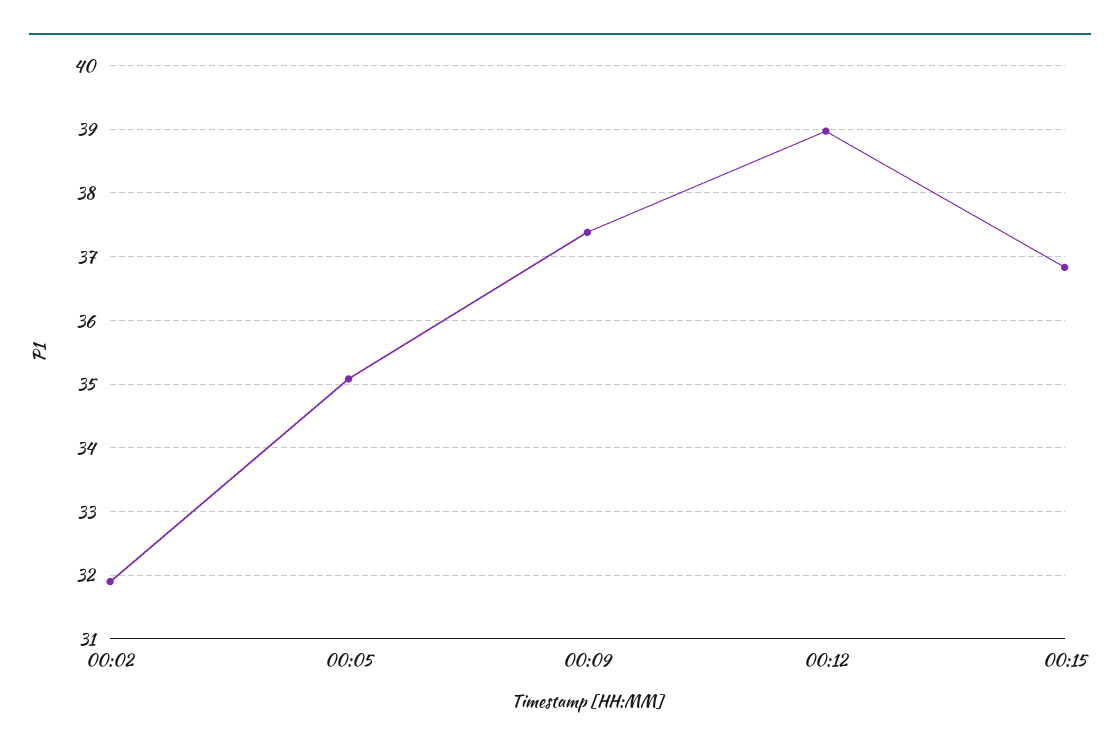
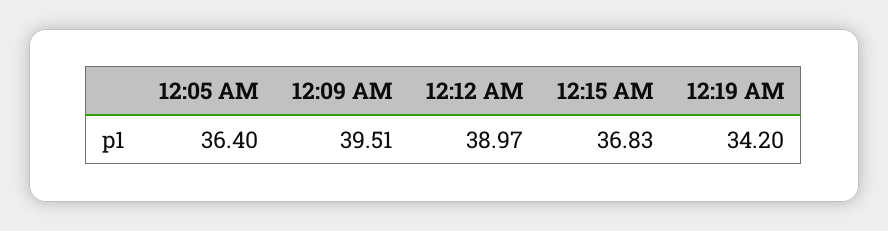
00:02: 31.9 -> none
00:05: 35.1 -> 36.4
00:09: 37.4 -> 39.51
12:19 AM: none -> 34.2

